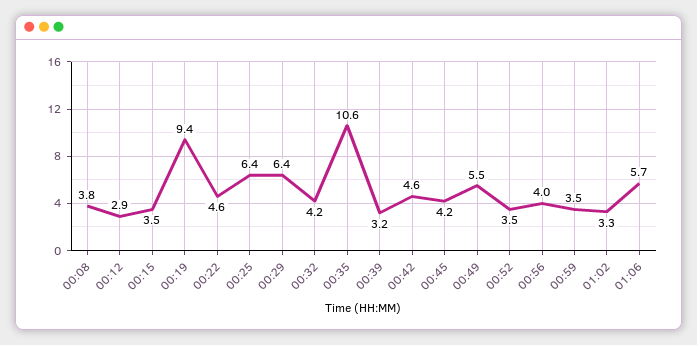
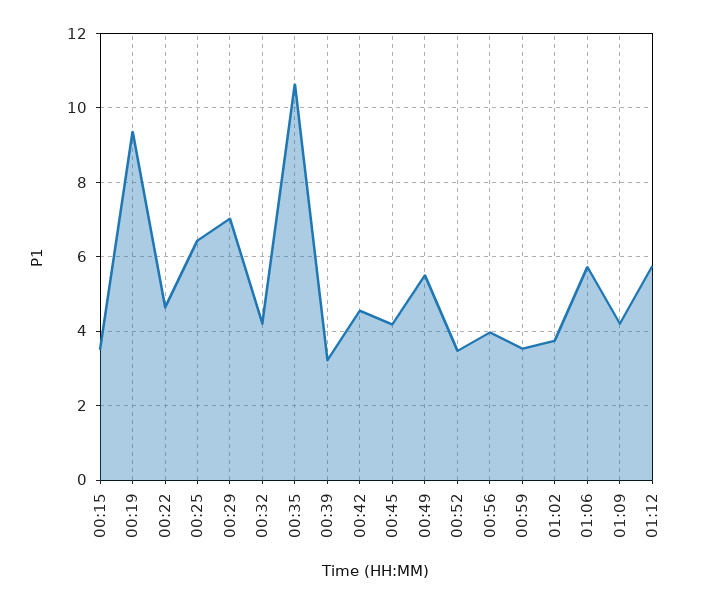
00:08: 3.8 -> none
00:12: 2.9 -> none
00:29: 6.4 -> 7
01:02: 3.3 -> 3.8
01:09: none -> 4.2
01:12: none -> 5.8

